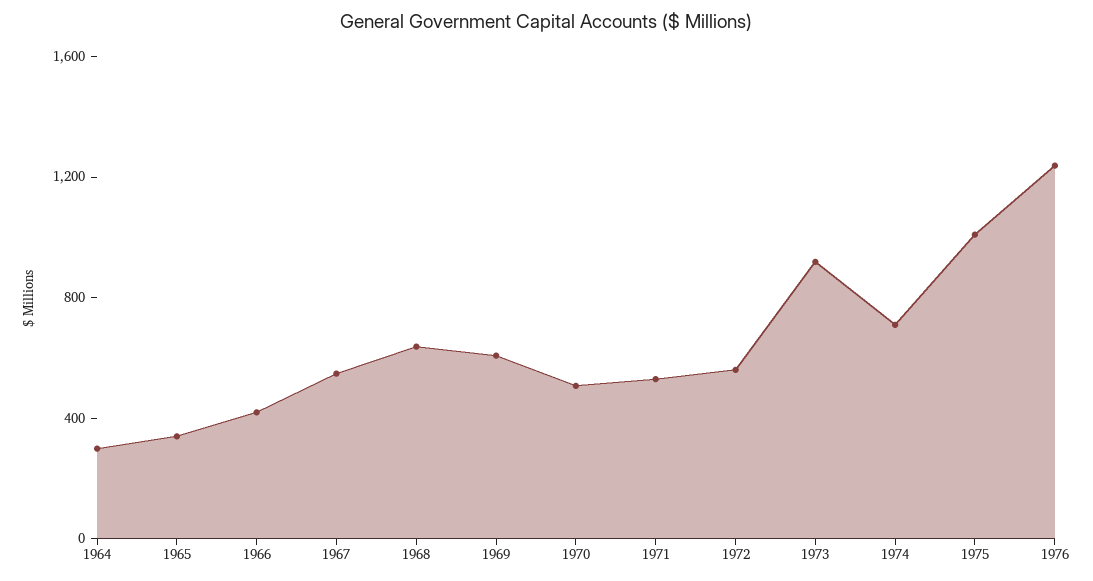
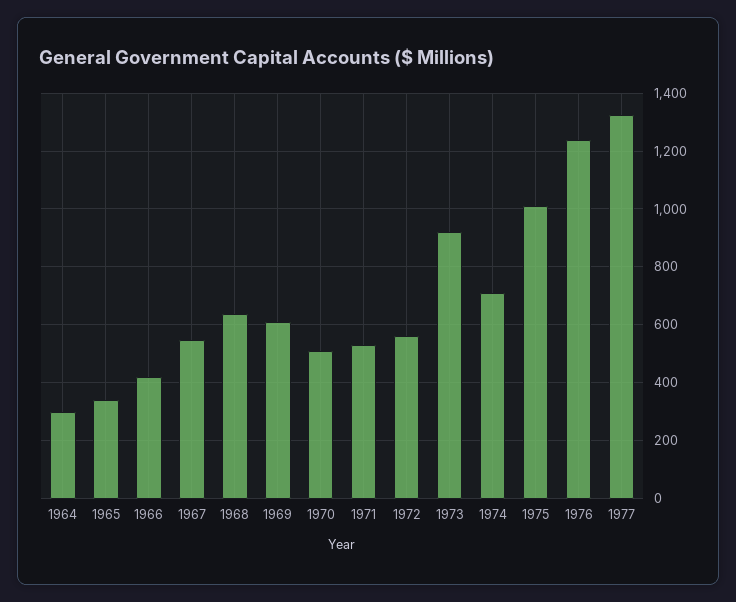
1977: none -> 1325

